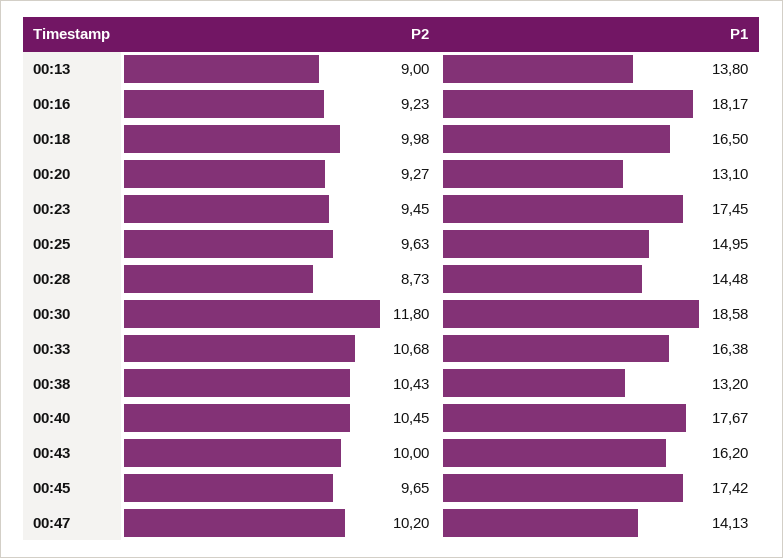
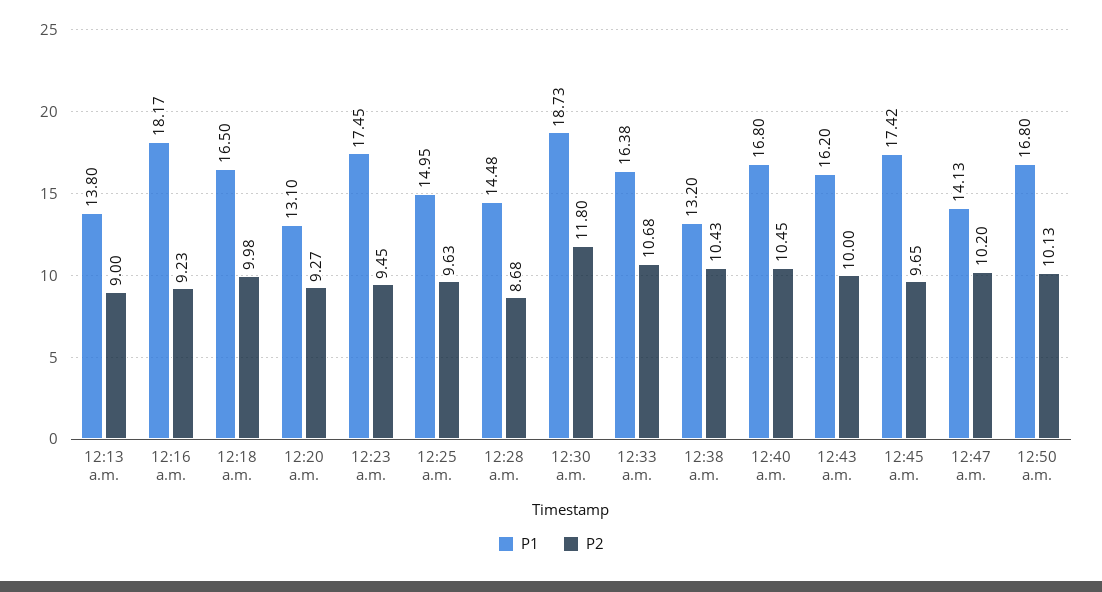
P2, 00:28: 8.73 -> 8.68
P1, 00:30: 18.58 -> 18.73
P1, 00:40: 17.67 -> 16.8
P1, 12:50 a.m.: none -> 16.8
P2, 12:50 a.m.: none -> 10.13

